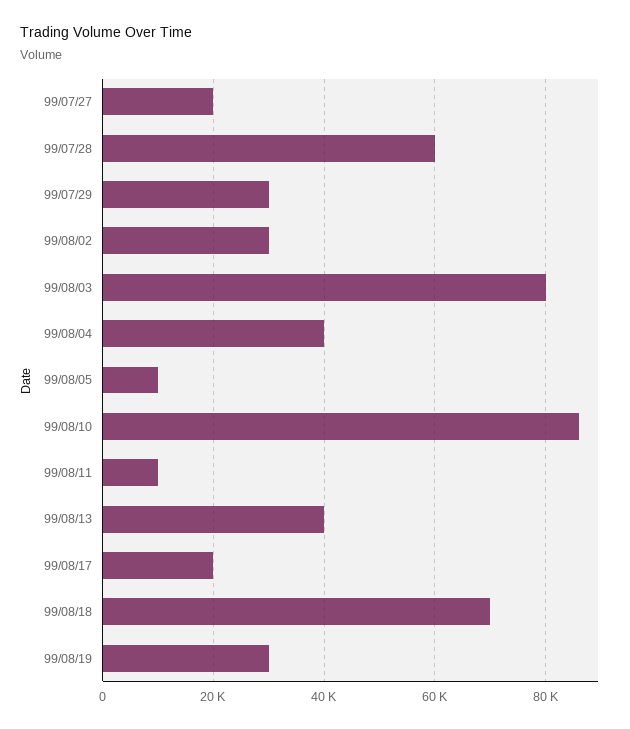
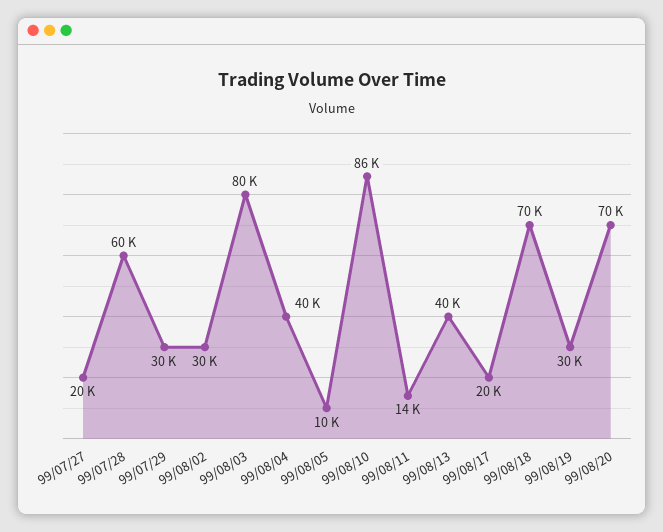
99/08/11: 10000 -> 14000
99/08/20: none -> 70000

